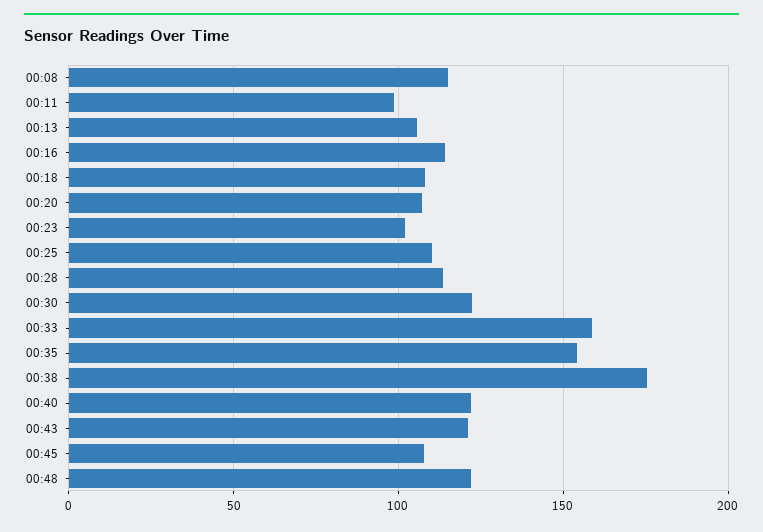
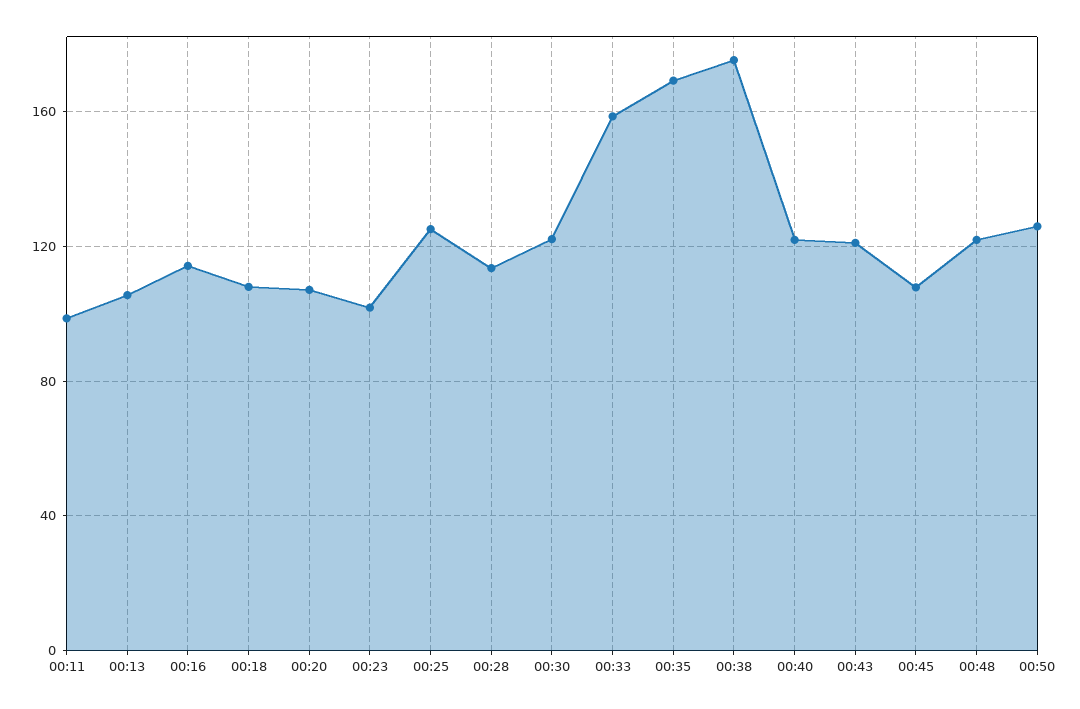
00:08: 115 -> none
00:25: 110 -> 125
00:35: 155 -> 170
00:50: none -> 125

